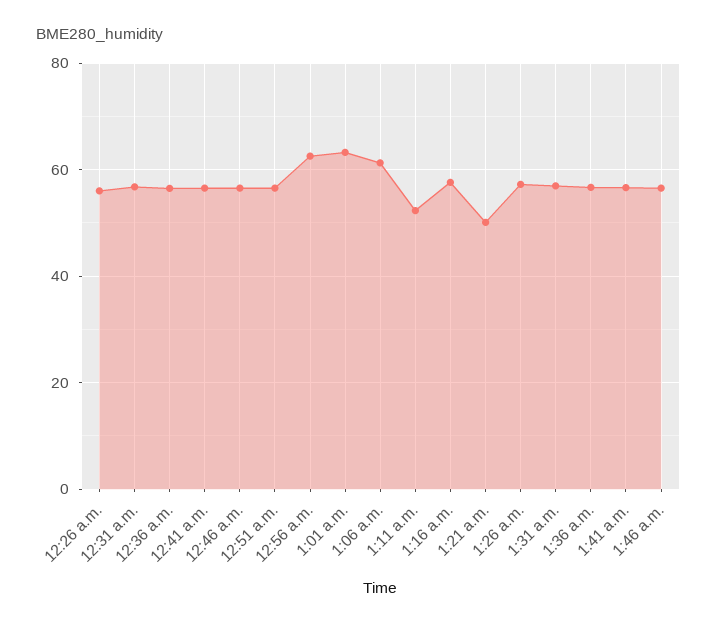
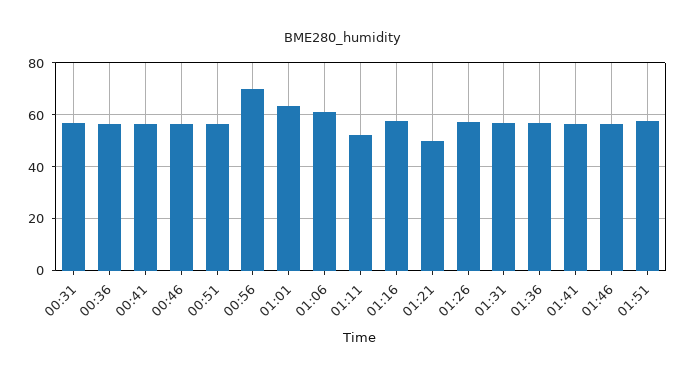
12:26 a.m.: 56 -> none
12:56 a.m.: 62 -> 70
01:51: none -> 57.5

